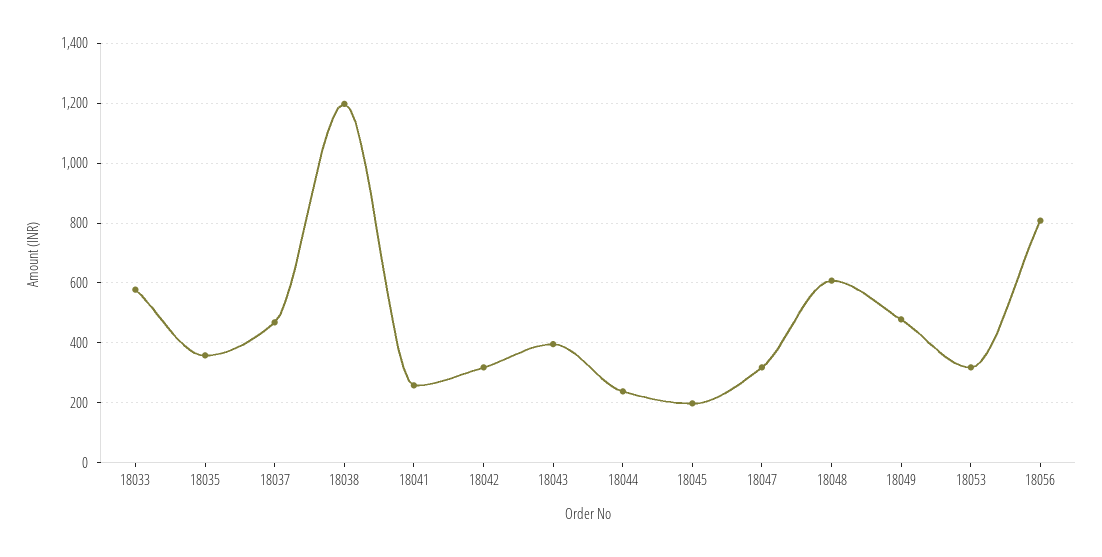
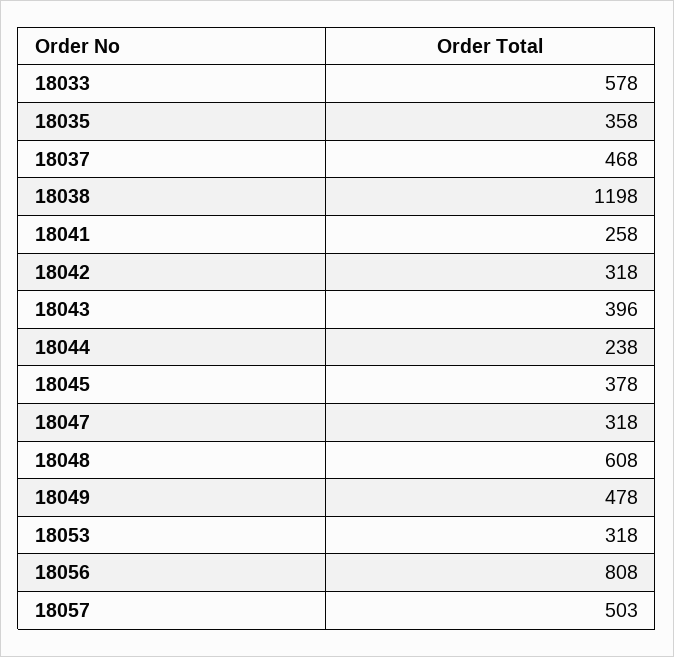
18045: 200 -> 378
18057: none -> 503

